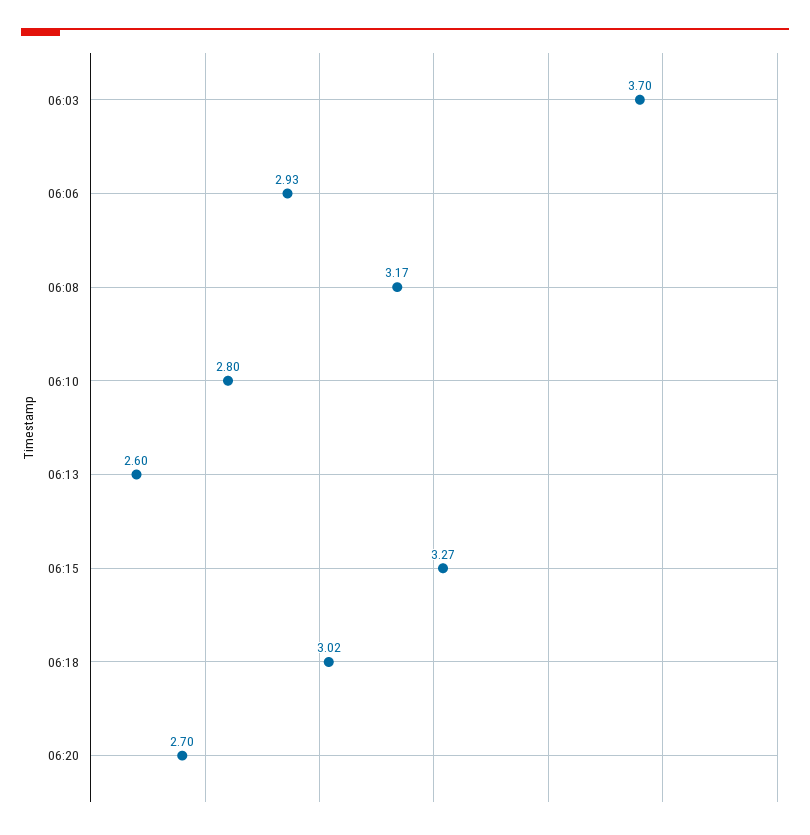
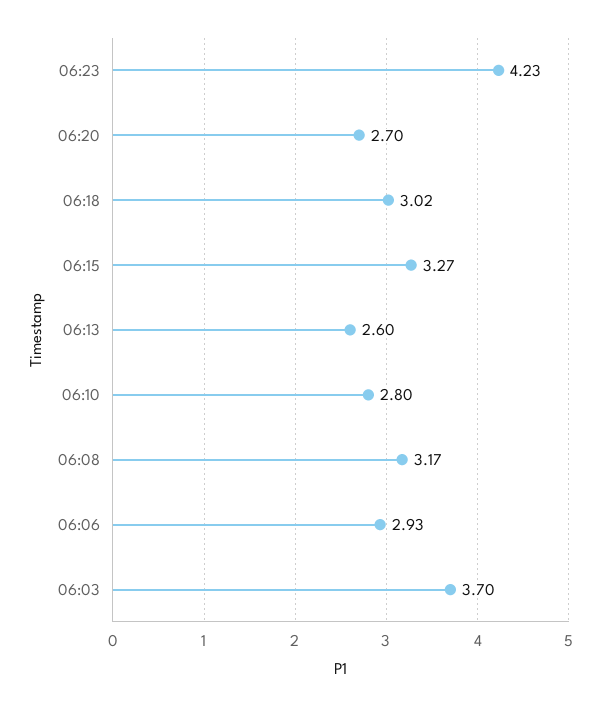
06:23: none -> 4.23

